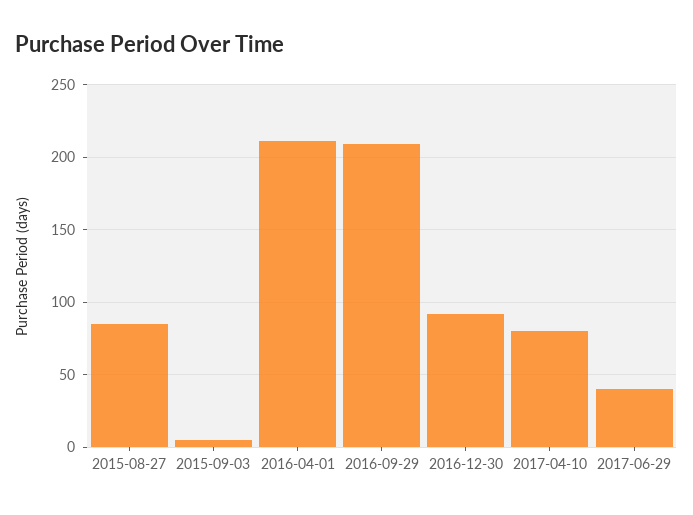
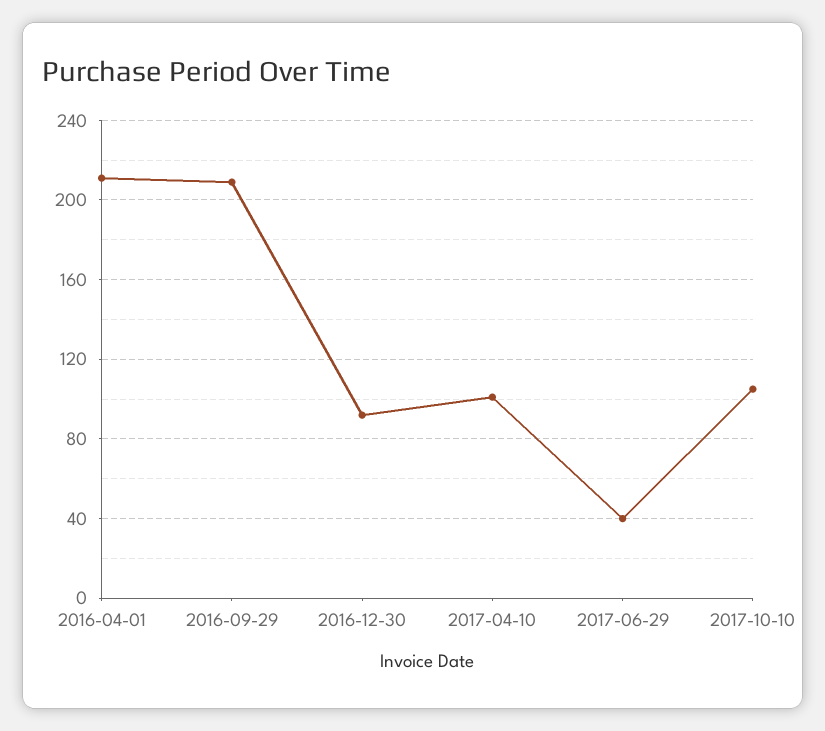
2015-08-27: 85 -> none
2015-09-03: 5 -> none
2017-04-10: 80 -> 100
2017-10-10: none -> 105

